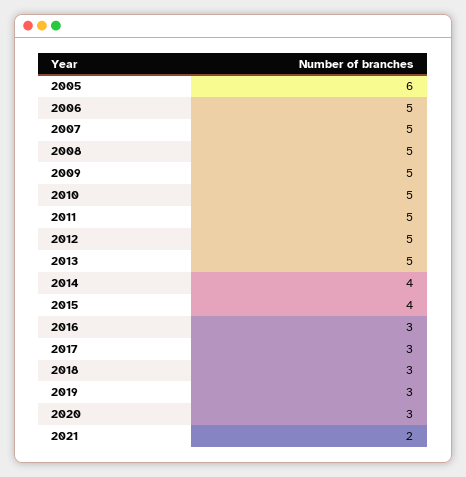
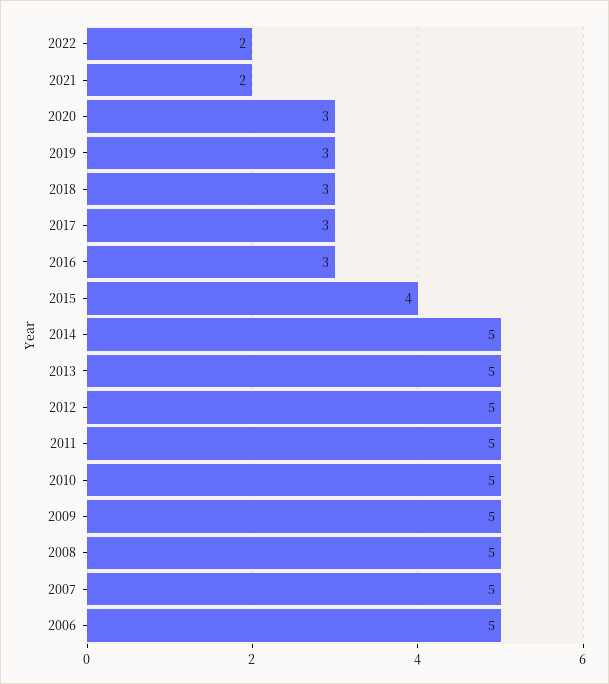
2005: 6 -> none
2014: 4 -> 5
2022: none -> 2

